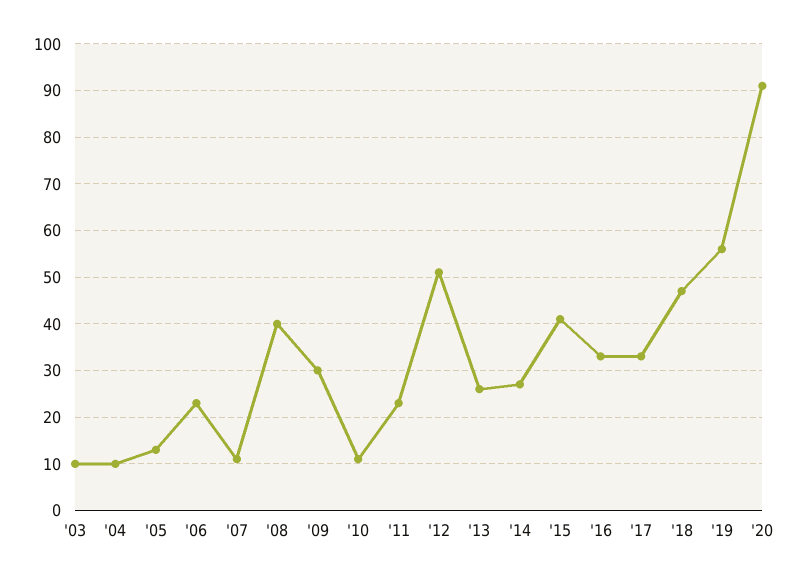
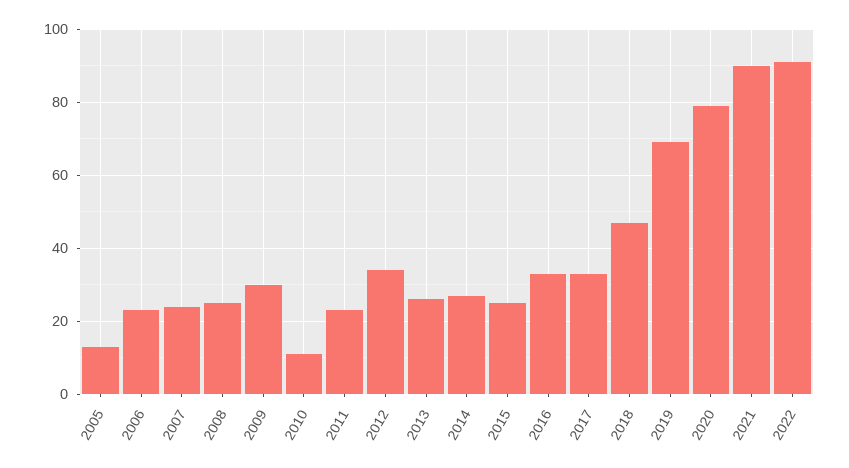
'03: 10 -> none
'04: 10 -> none
'07: 10 -> 25
'08: 40 -> 25
'12: 50 -> 35
'15: 40 -> 25
'19: 55 -> 70
'20: 90 -> 80
2021: none -> 90
2022: none -> 90

